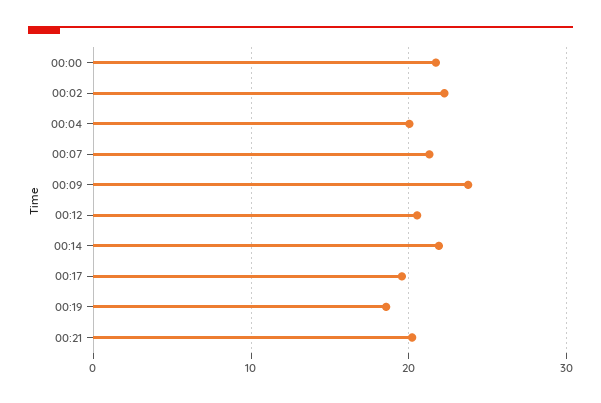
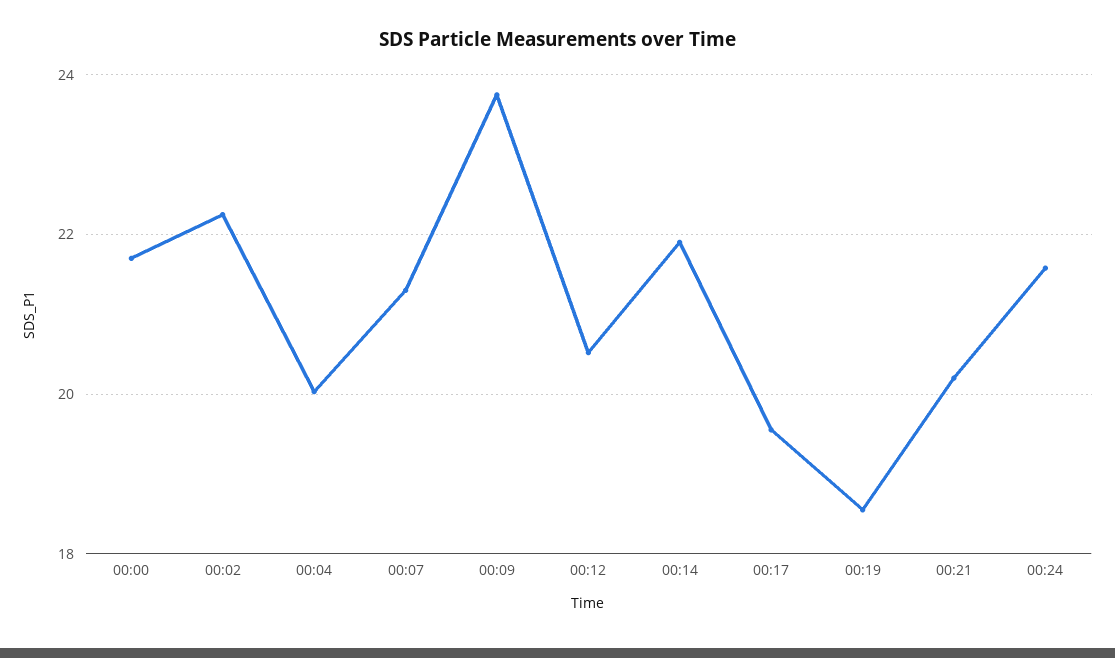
00:24: none -> 21.6

